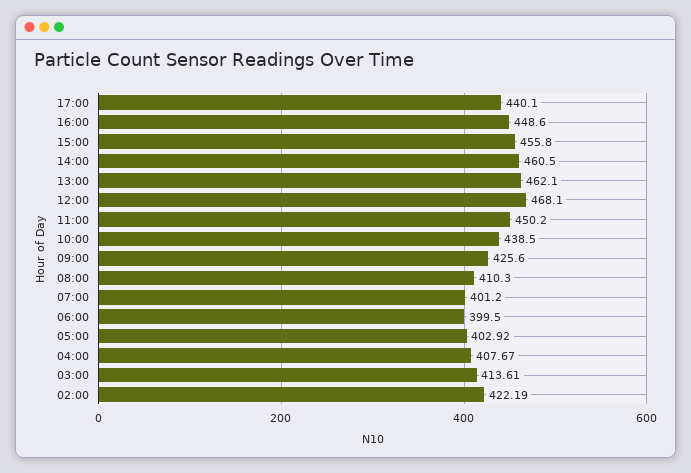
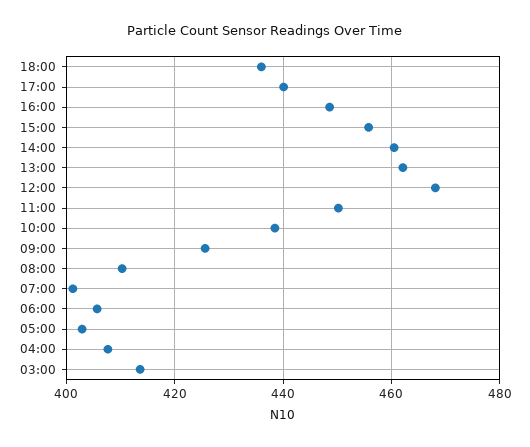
06:00: 399.5 -> 406
02:00: 422.19 -> none
18:00: none -> 436

